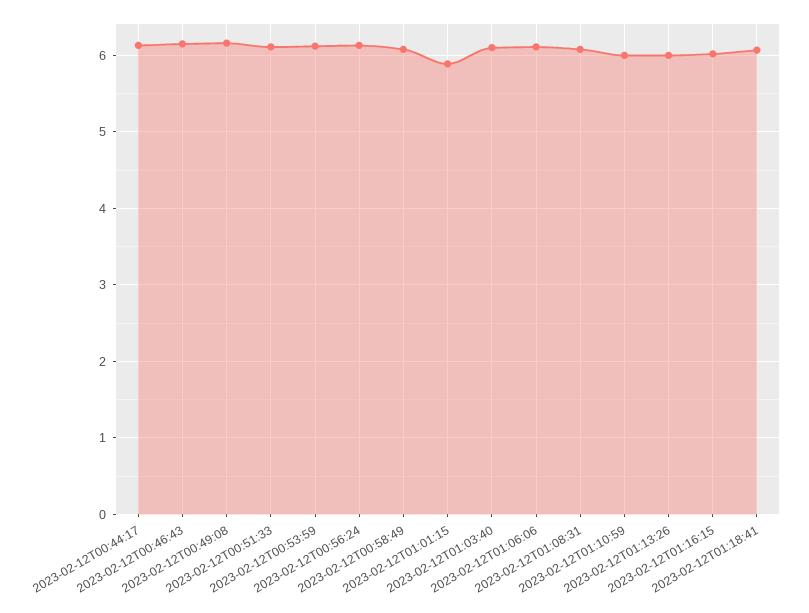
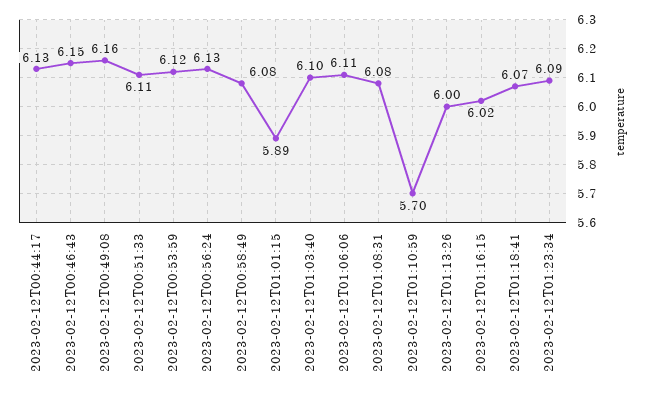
2023-02-12T01:10:59: 6 -> 5.7
2023-02-12T01:23:34: none -> 6.09

